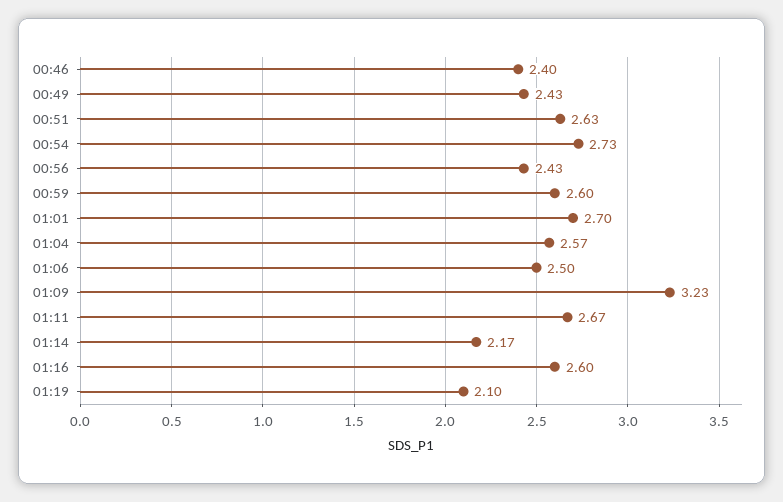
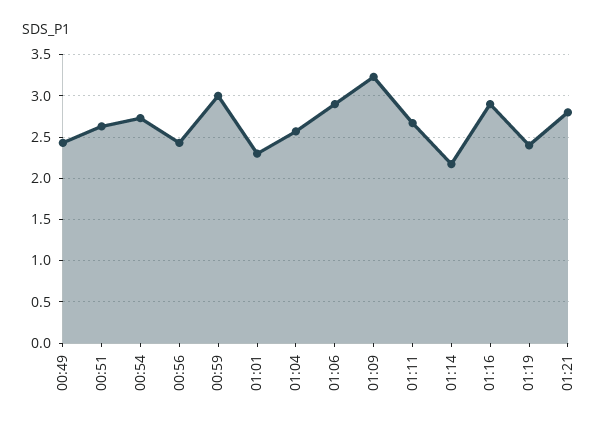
00:46: 2.4 -> none
00:59: 2.6 -> 3
01:01: 2.7 -> 2.3
01:06: 2.5 -> 2.9
01:16: 2.6 -> 2.9
01:19: 2.1 -> 2.4
01:21: none -> 2.8

